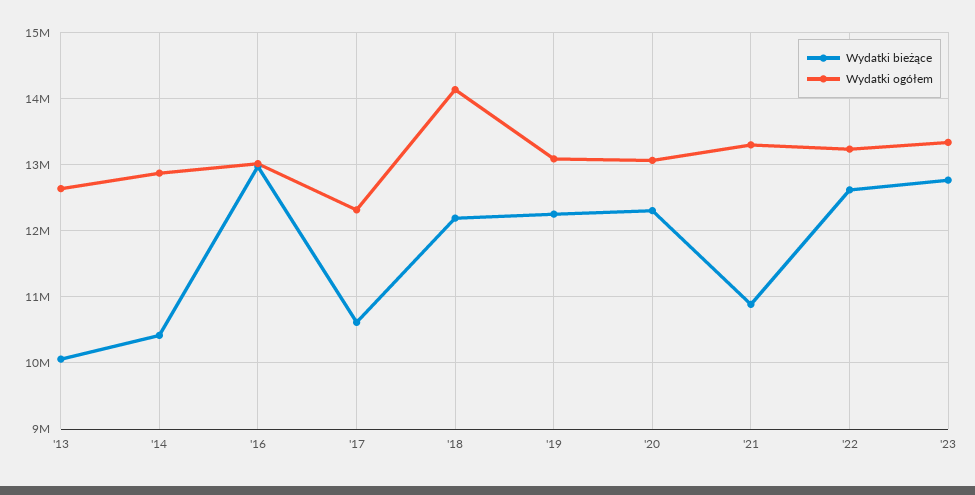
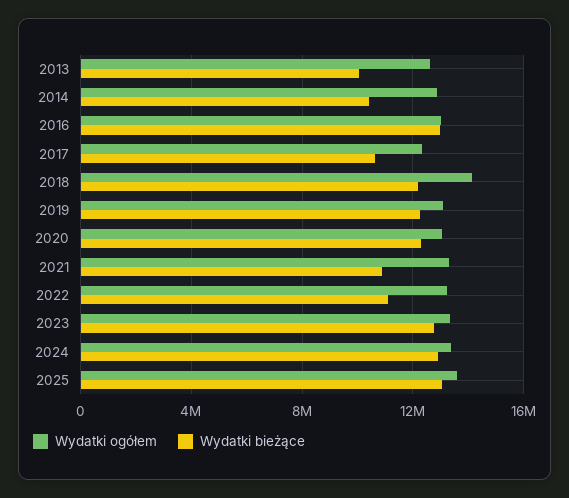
Wydatki bieżące, '22: 12600000 -> 11000000
Wydatki ogółem, 2024: none -> 13500000
Wydatki bieżące, 2024: none -> 13000000
Wydatki ogółem, 2025: none -> 13500000
Wydatki bieżące, 2025: none -> 13000000

